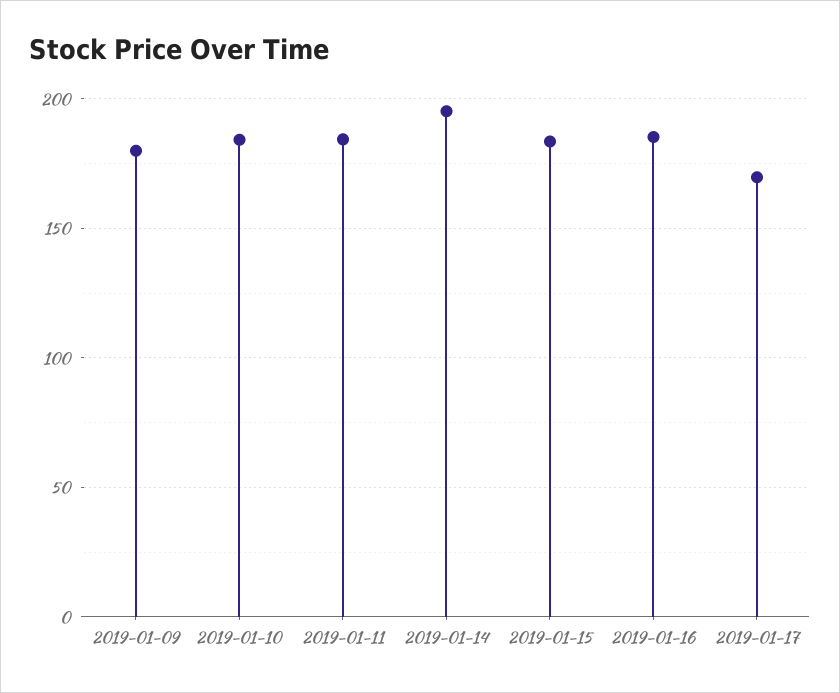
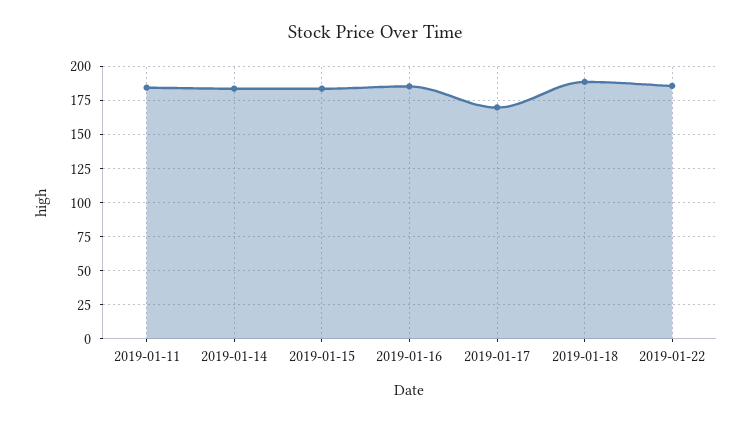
2019-01-09: 180 -> none
2019-01-10: 185 -> none
2019-01-14: 195 -> 185
2019-01-18: none -> 190
2019-01-22: none -> 185

